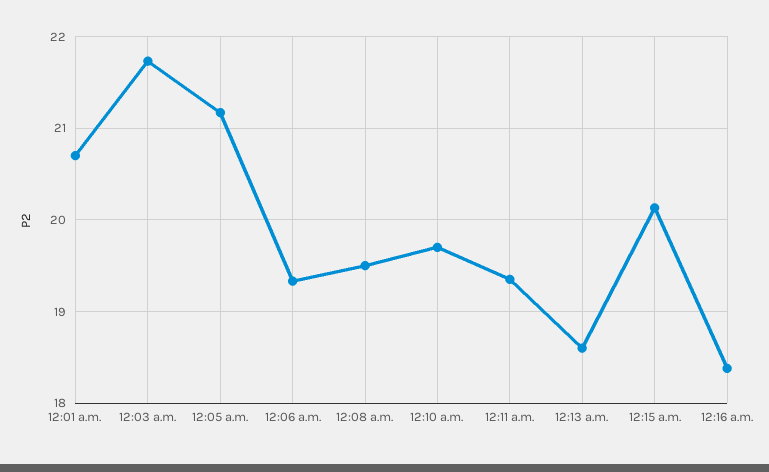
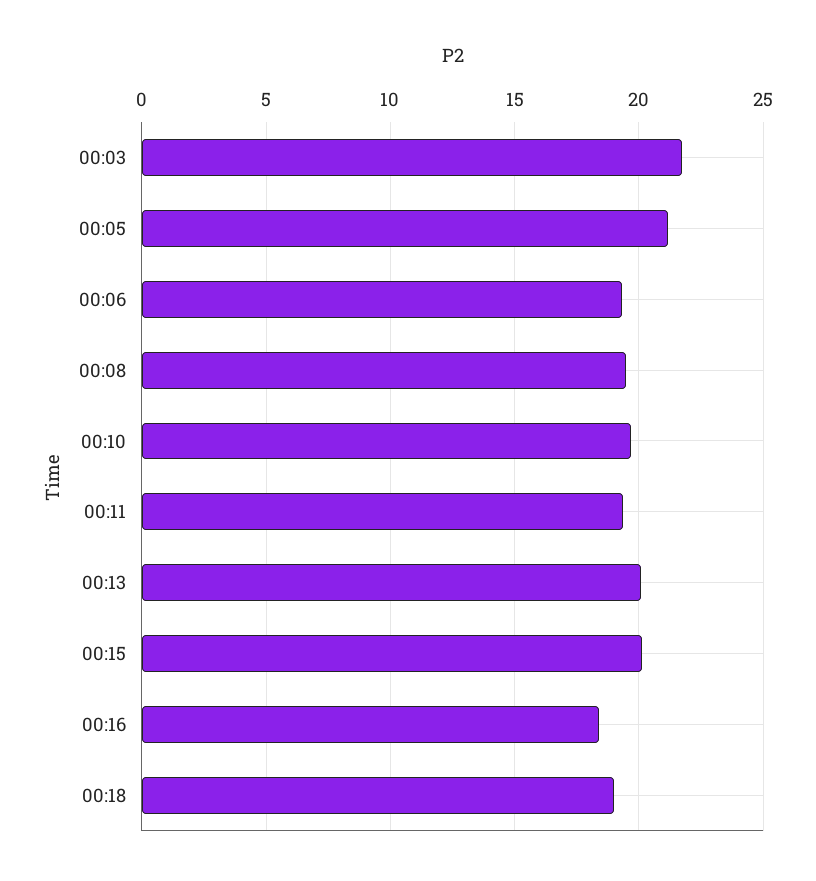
12:01 a.m.: 20.7 -> none
12:13 a.m.: 18.6 -> 20
00:18: none -> 19

